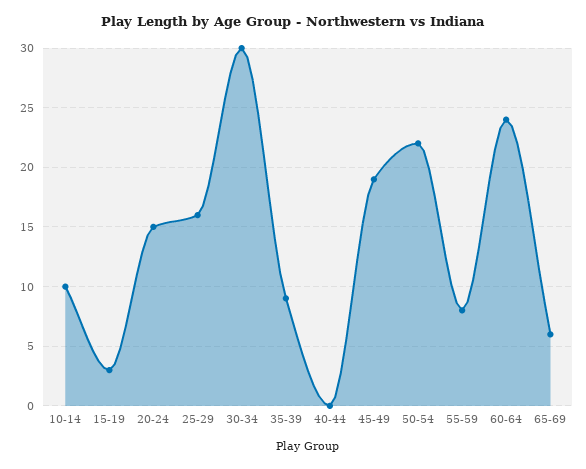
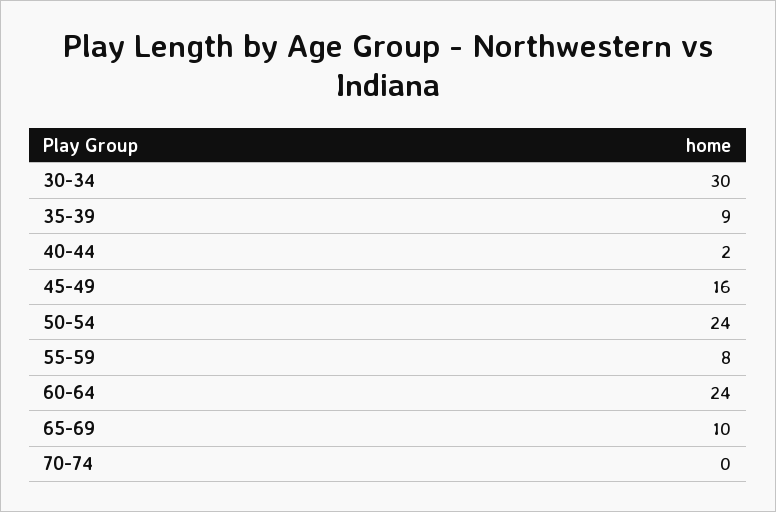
10-14: 10 -> none
15-19: 3 -> none
20-24: 15 -> none
25-29: 16 -> none
40-44: 0 -> 2
45-49: 19 -> 16
50-54: 22 -> 24
65-69: 6 -> 10
70-74: none -> 0

